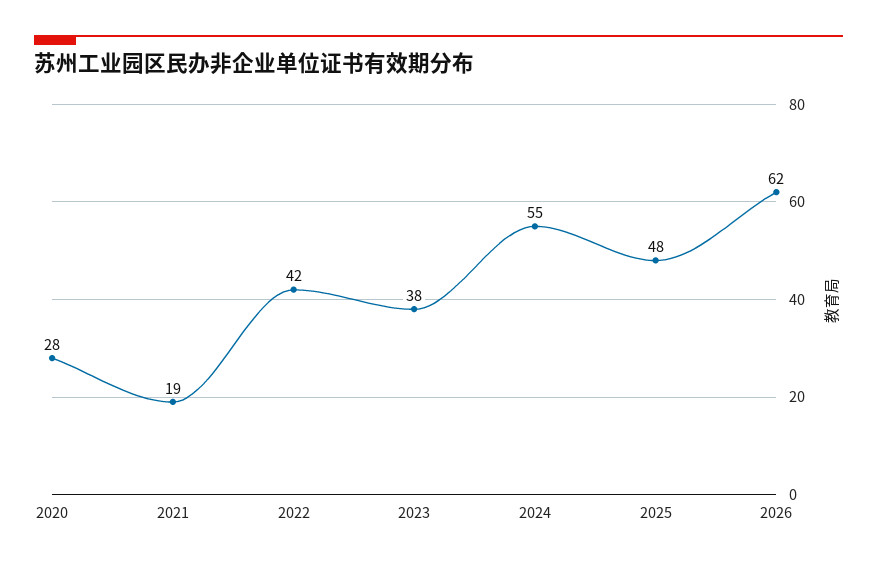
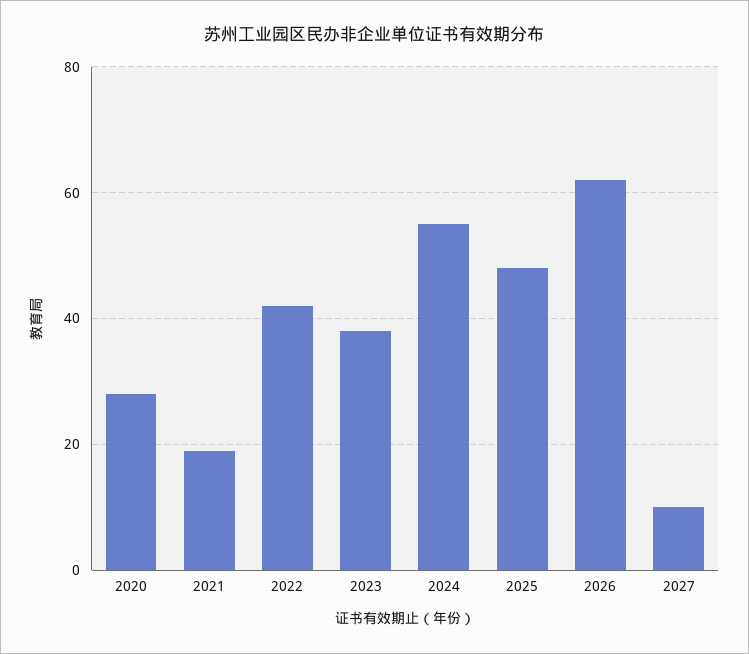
2027: none -> 10

